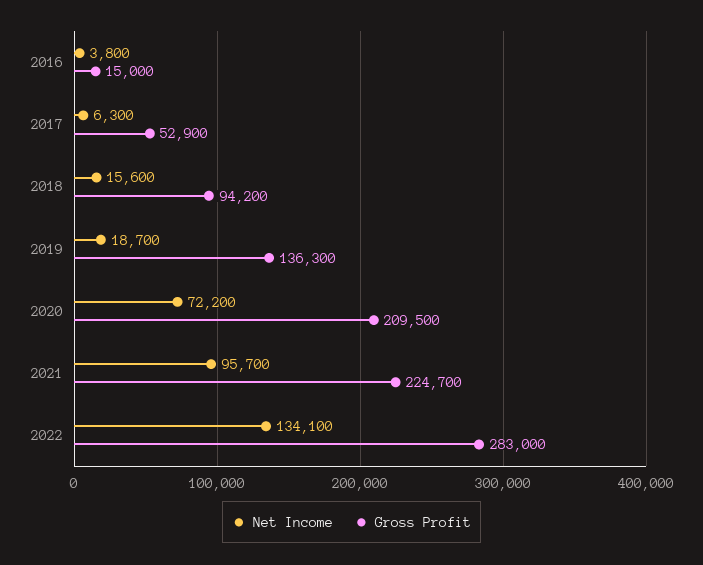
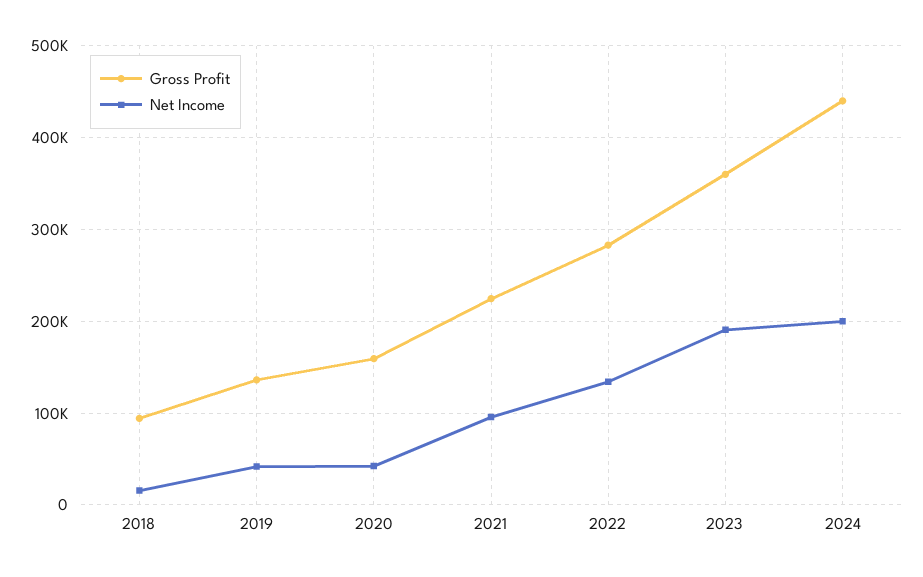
Net Income, 2016: 3800 -> none
Gross Profit, 2016: 15000 -> none
Net Income, 2017: 6300 -> none
Gross Profit, 2017: 52900 -> none
Net Income, 2019: 18700 -> 40000
Net Income, 2020: 72200 -> 40000
Gross Profit, 2020: 209500 -> 160000
Gross Profit, 2023: none -> 360000
Net Income, 2023: none -> 190000
Gross Profit, 2024: none -> 440000
Net Income, 2024: none -> 200000

